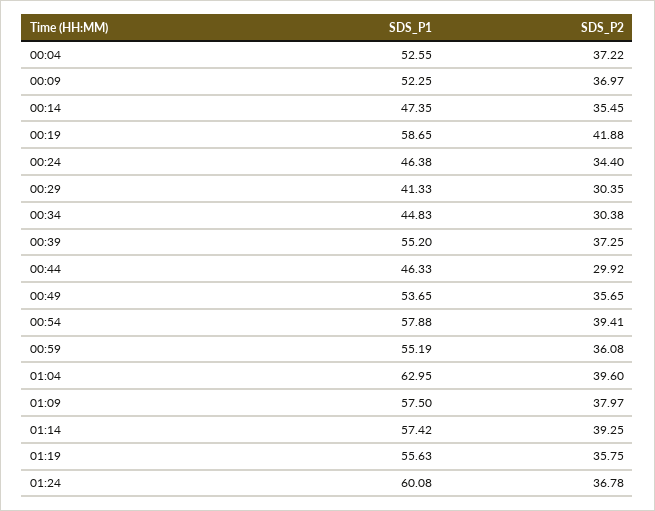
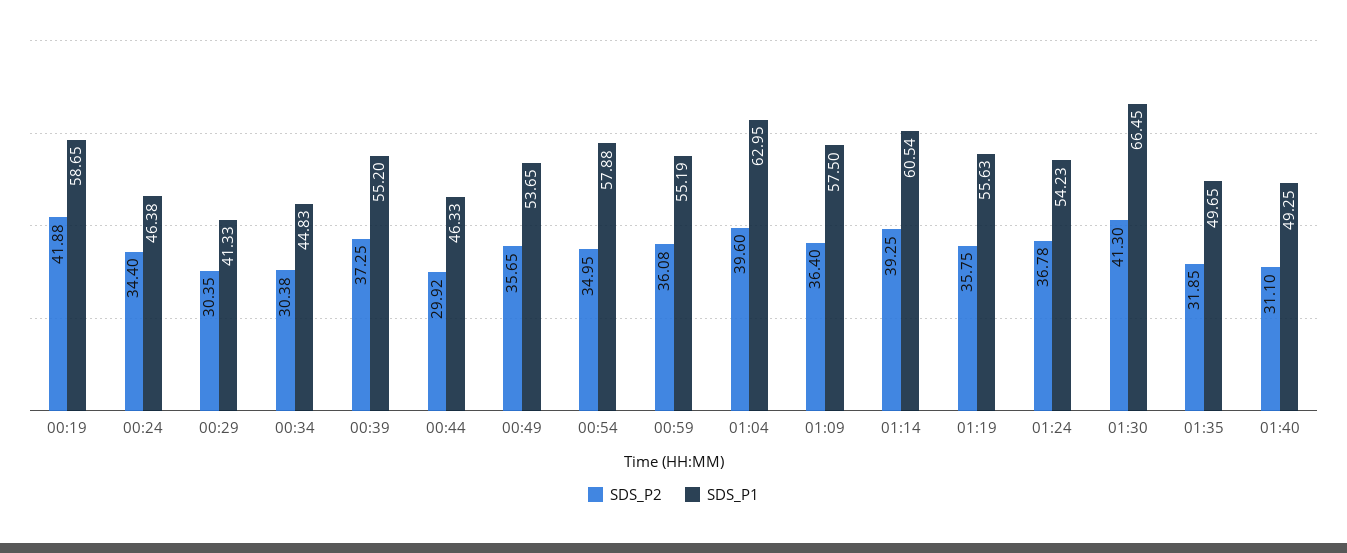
SDS_P1, 00:04: 52.55 -> none
SDS_P2, 00:04: 37.22 -> none
SDS_P1, 00:09: 52.25 -> none
SDS_P2, 00:09: 36.97 -> none
SDS_P1, 00:14: 47.35 -> none
SDS_P2, 00:14: 35.45 -> none
SDS_P2, 00:54: 39.41 -> 34.95
SDS_P2, 01:09: 37.97 -> 36.4
SDS_P1, 01:14: 57.42 -> 60.54
SDS_P1, 01:24: 60.08 -> 54.23
SDS_P2, 01:30: none -> 41.3
SDS_P1, 01:30: none -> 66.45
SDS_P2, 01:35: none -> 31.85
SDS_P1, 01:35: none -> 49.65
SDS_P2, 01:40: none -> 31.1
SDS_P1, 01:40: none -> 49.25

